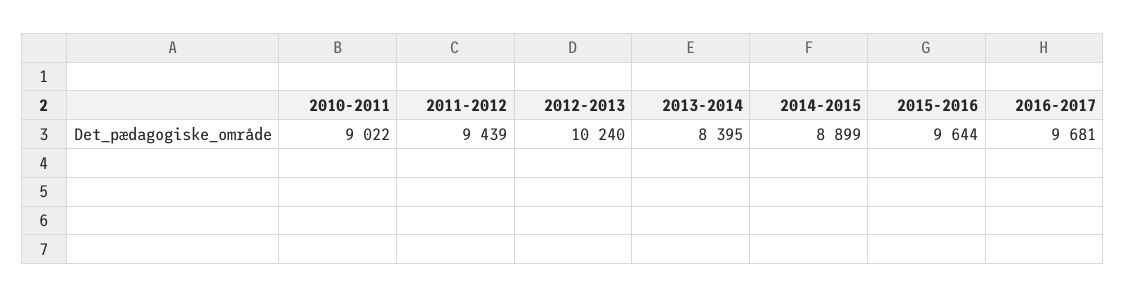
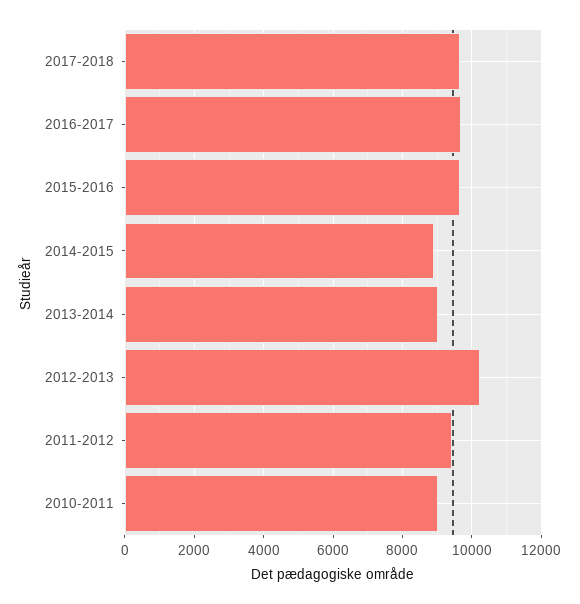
2013-2014: 8395 -> 9000
2017-2018: none -> 9600

